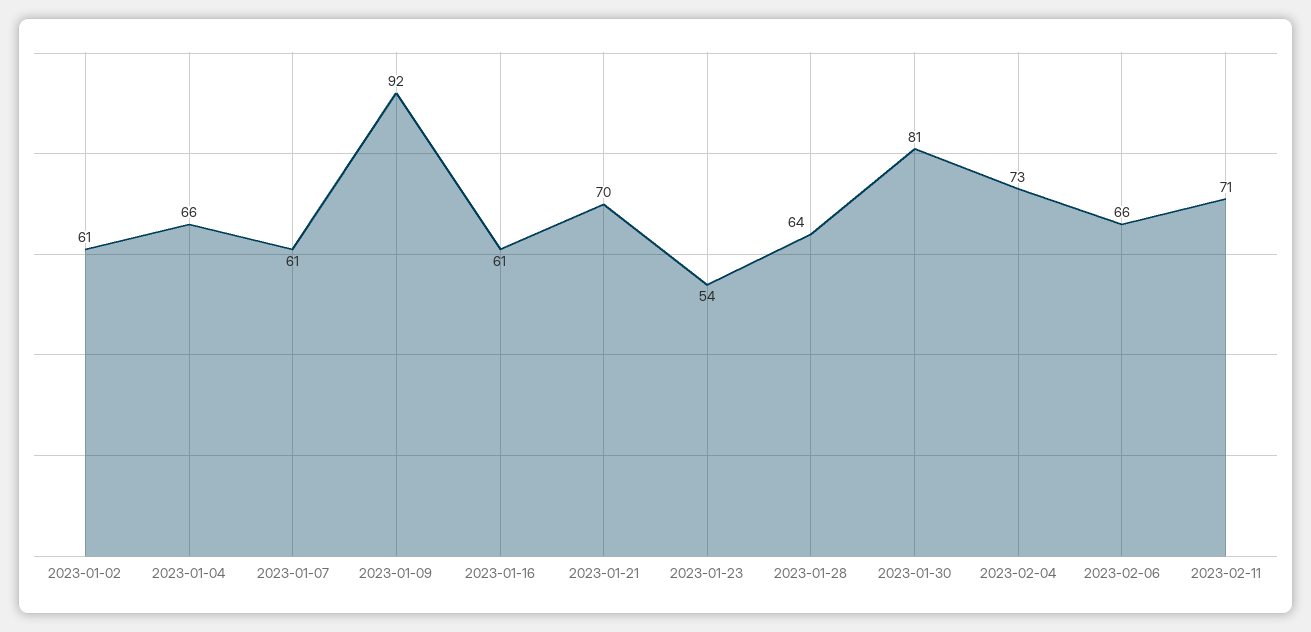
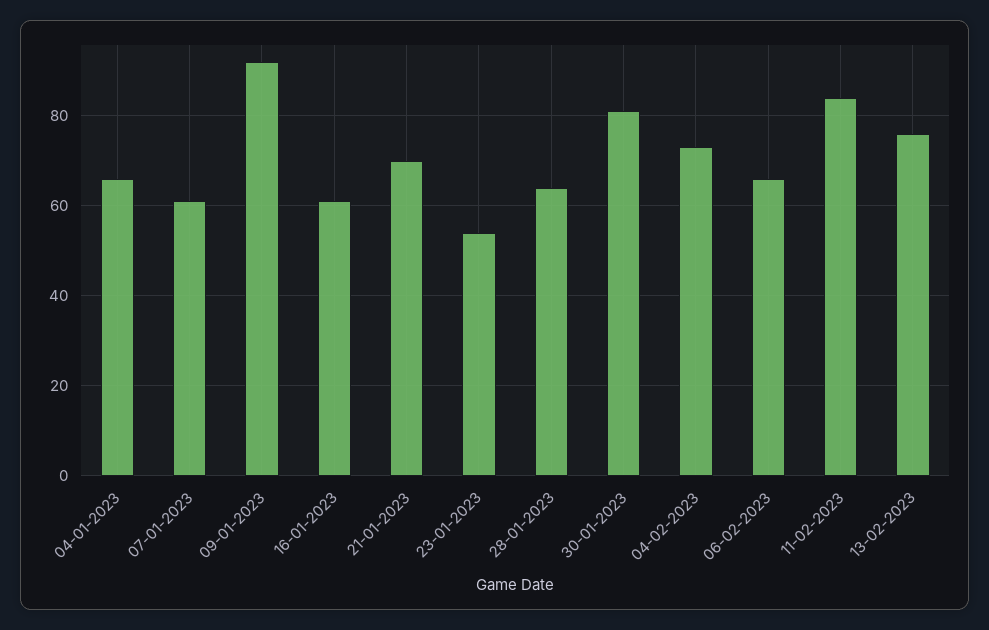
2023-01-02: 61 -> none
2023-02-11: 71 -> 85
13-02-2023: none -> 75

